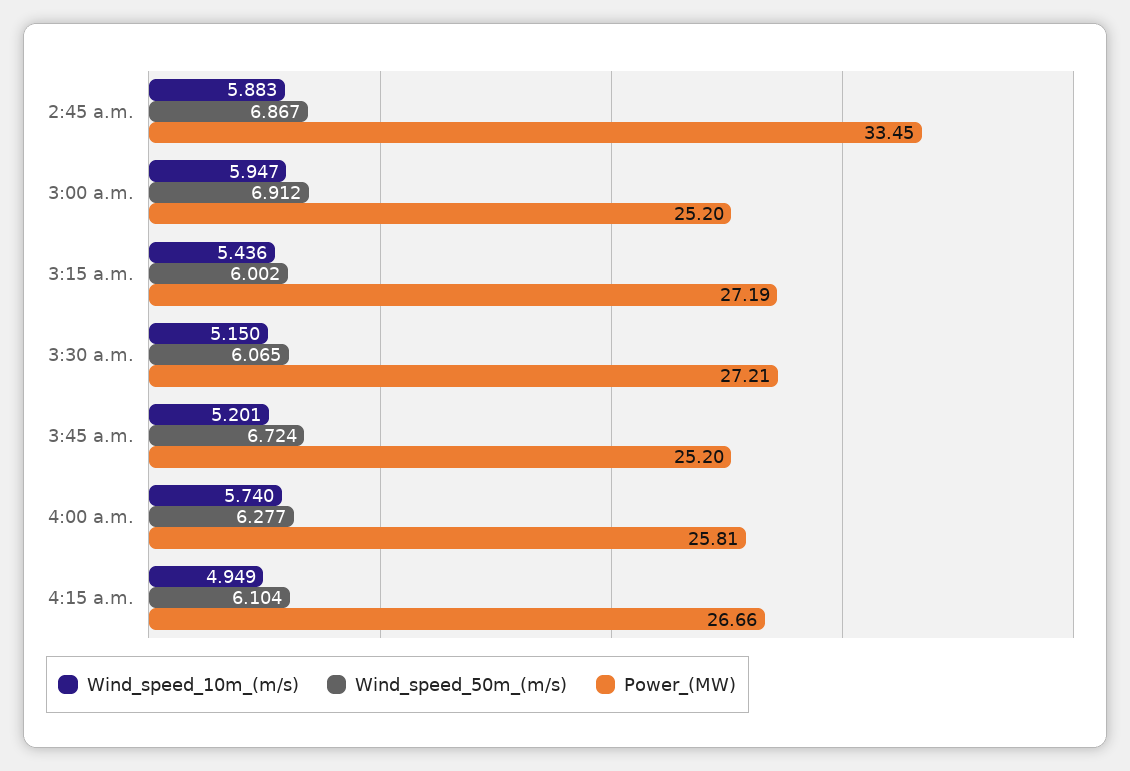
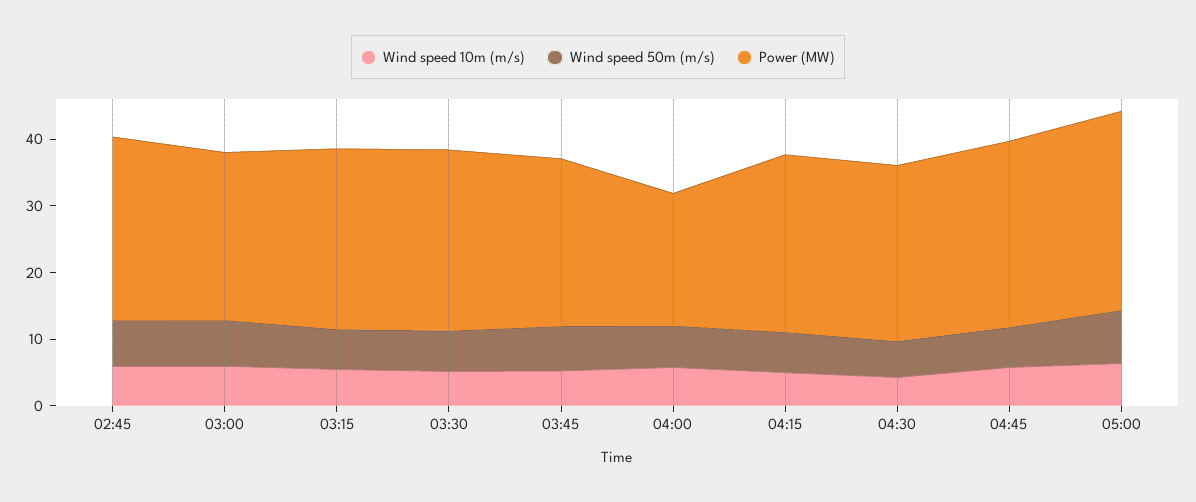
Power_(MW), 2:45 a.m.: 33.45 -> 28
Power_(MW), 4:00 a.m.: 25.81 -> 20
Wind_speed_10m_(m/s), 04:30: none -> 4
Wind_speed_50m_(m/s), 04:30: none -> 6
Power_(MW), 04:30: none -> 26
Wind_speed_10m_(m/s), 04:45: none -> 6
Wind_speed_50m_(m/s), 04:45: none -> 6
Power_(MW), 04:45: none -> 28
Wind_speed_10m_(m/s), 05:00: none -> 6
Wind_speed_50m_(m/s), 05:00: none -> 8
Power_(MW), 05:00: none -> 30

